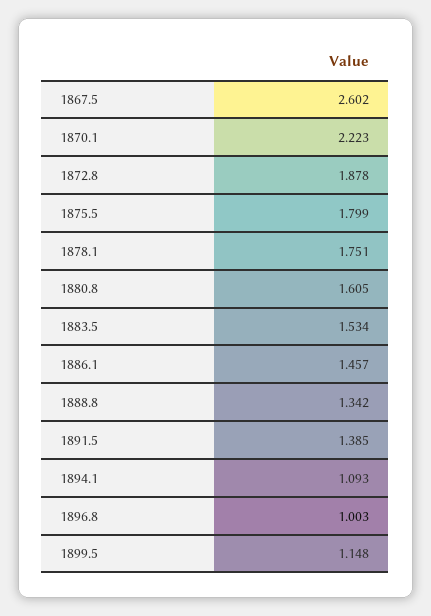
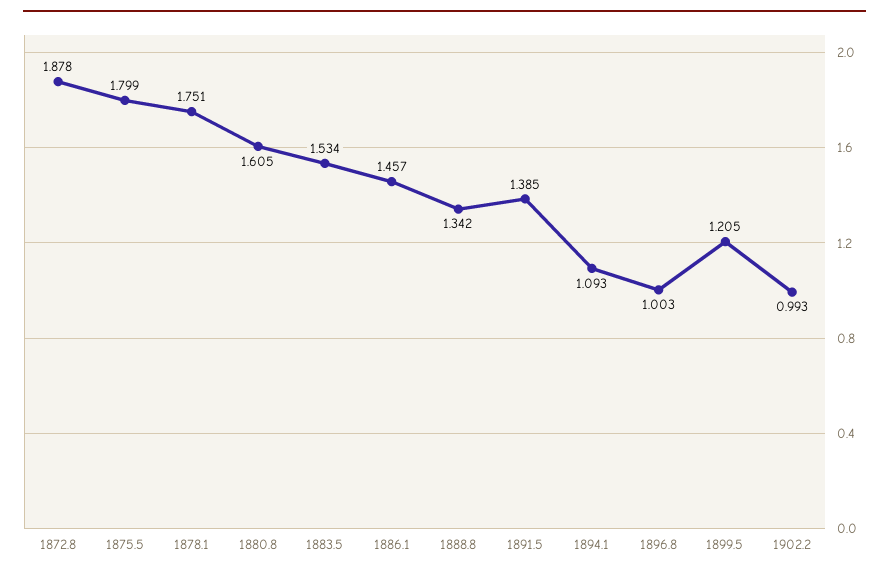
1867.5: 2.602 -> none
1870.1: 2.223 -> none
1899.5: 1.148 -> 1.205
1902.2: none -> 0.993

